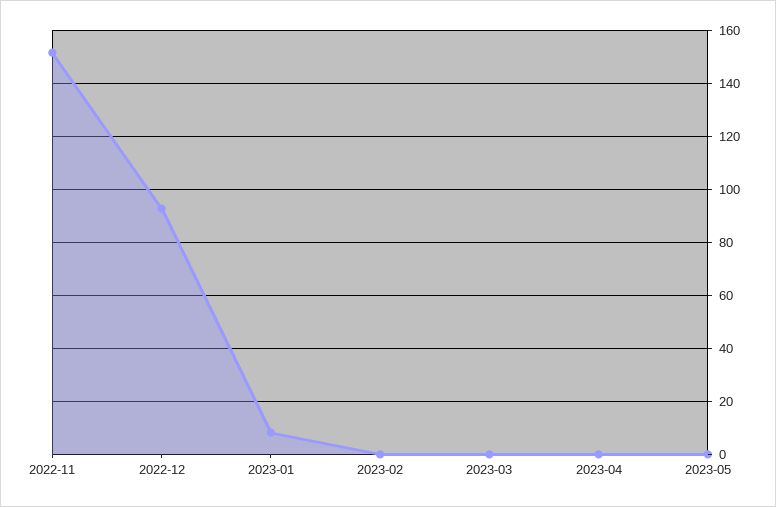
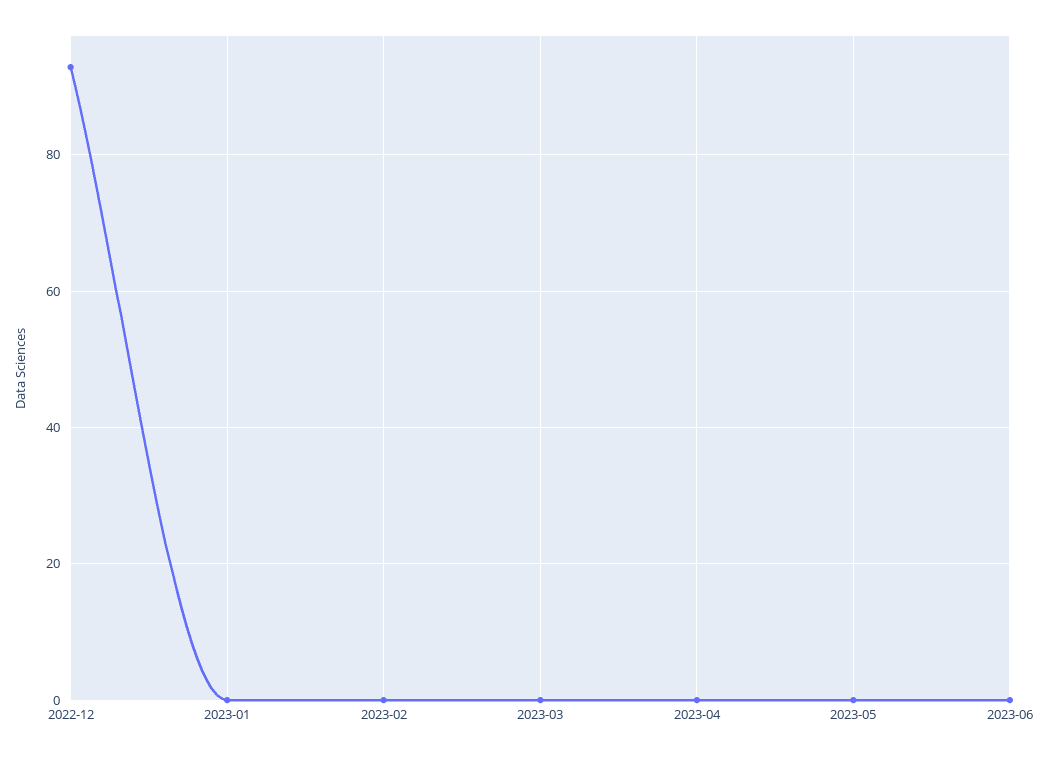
2022-11: 152.5 -> none
2023-01: 7.5 -> 0
2023-06: none -> 0

